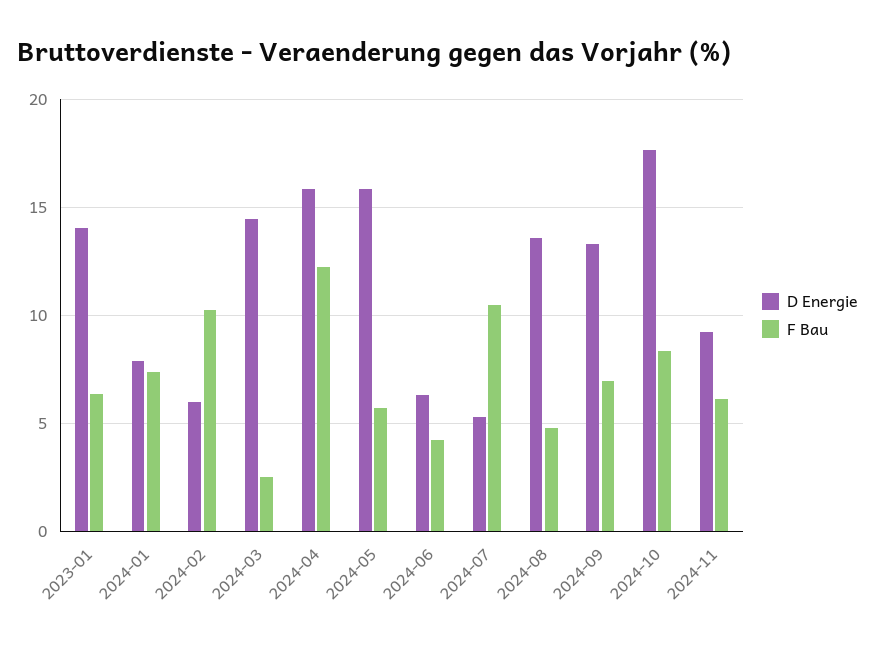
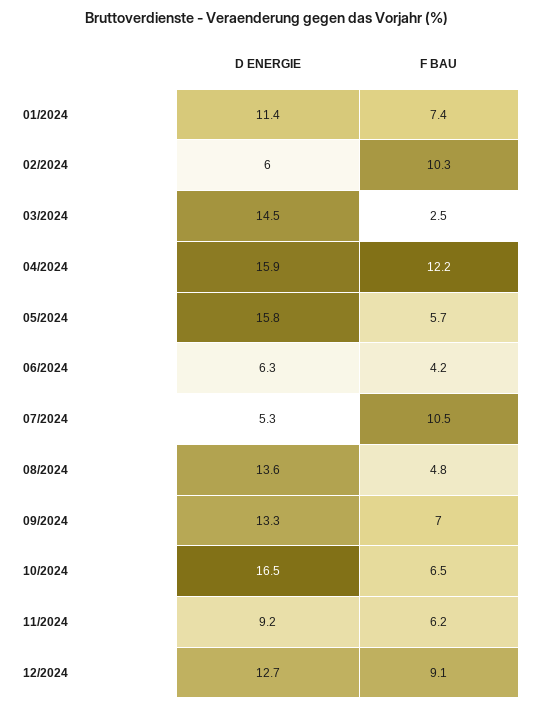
D Energie, 2023-01: 14 -> none
F Bau, 2023-01: 6.5 -> none
D Energie, 2024-01: 8 -> 11.4
D Energie, 2024-10: 17.5 -> 16.5
F Bau, 2024-10: 8.5 -> 6.5
D Energie, 12/2024: none -> 12.7
F Bau, 12/2024: none -> 9.1

